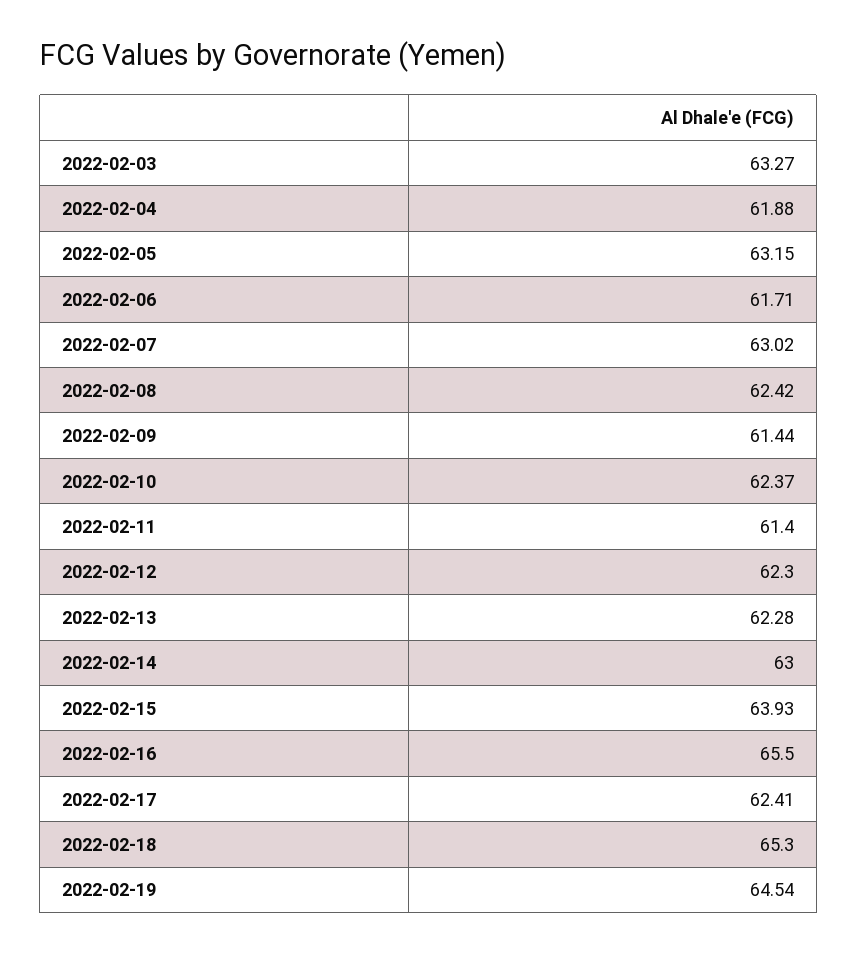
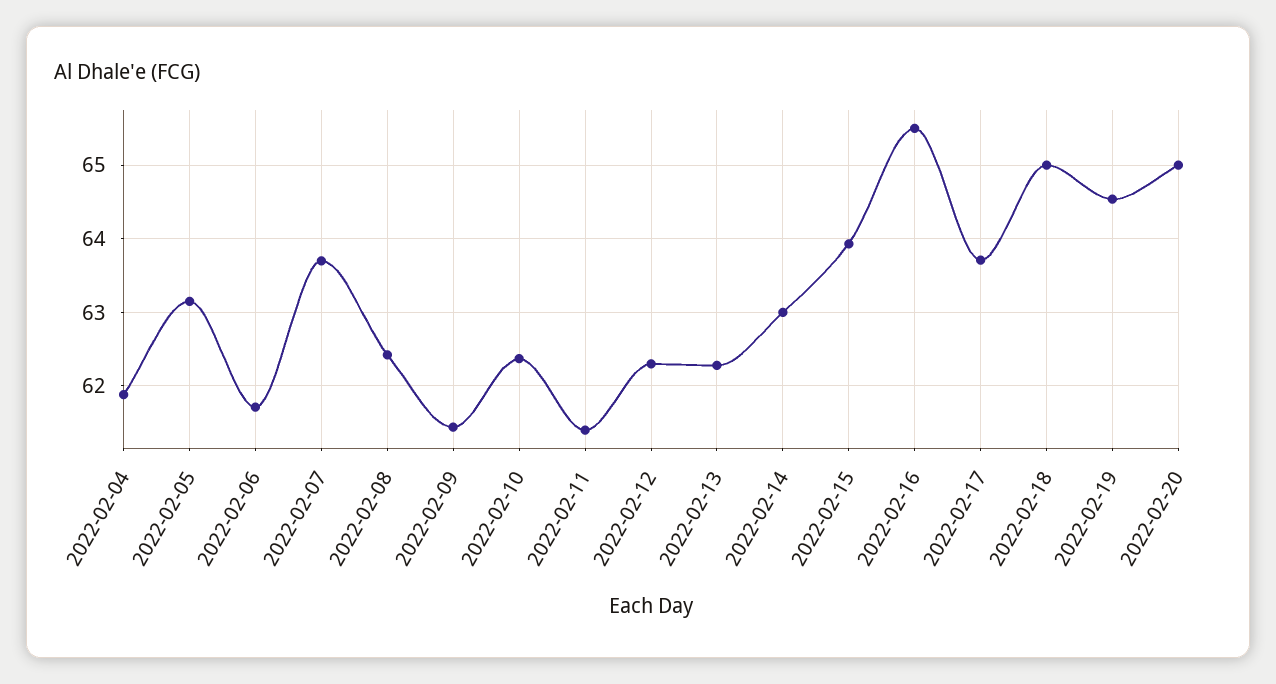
2022-02-03: 63.27 -> none
2022-02-07: 63.02 -> 63.7
2022-02-17: 62.41 -> 63.7
2022-02-18: 65.3 -> 65
2022-02-20: none -> 65

